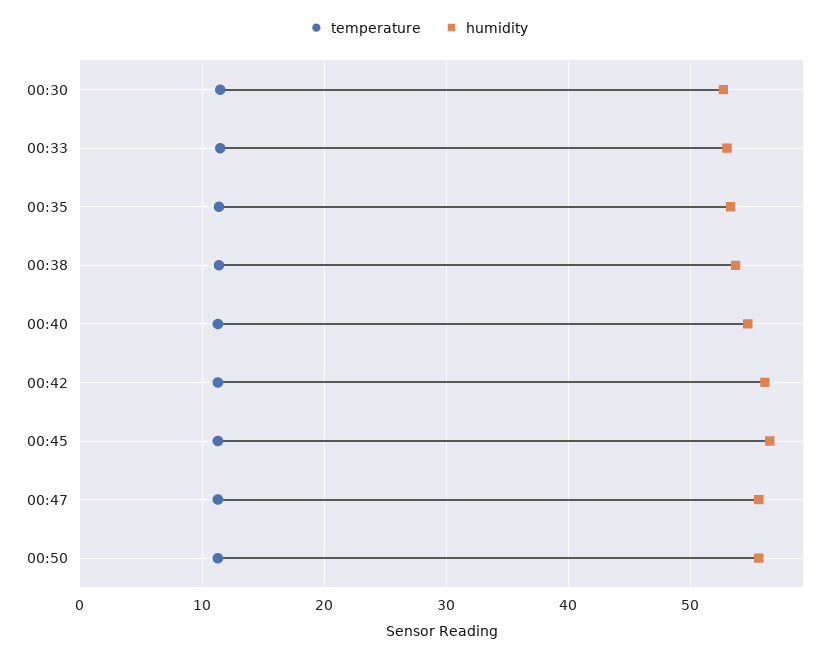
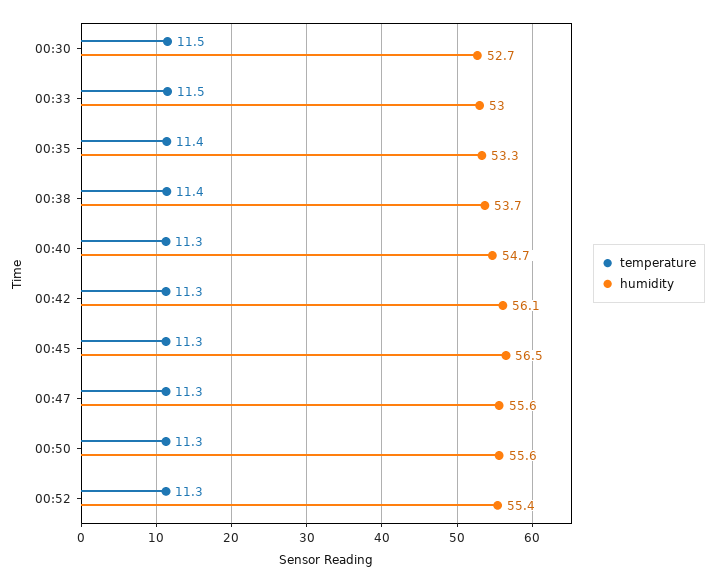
temperature, 00:52: none -> 11.3
humidity, 00:52: none -> 55.4

